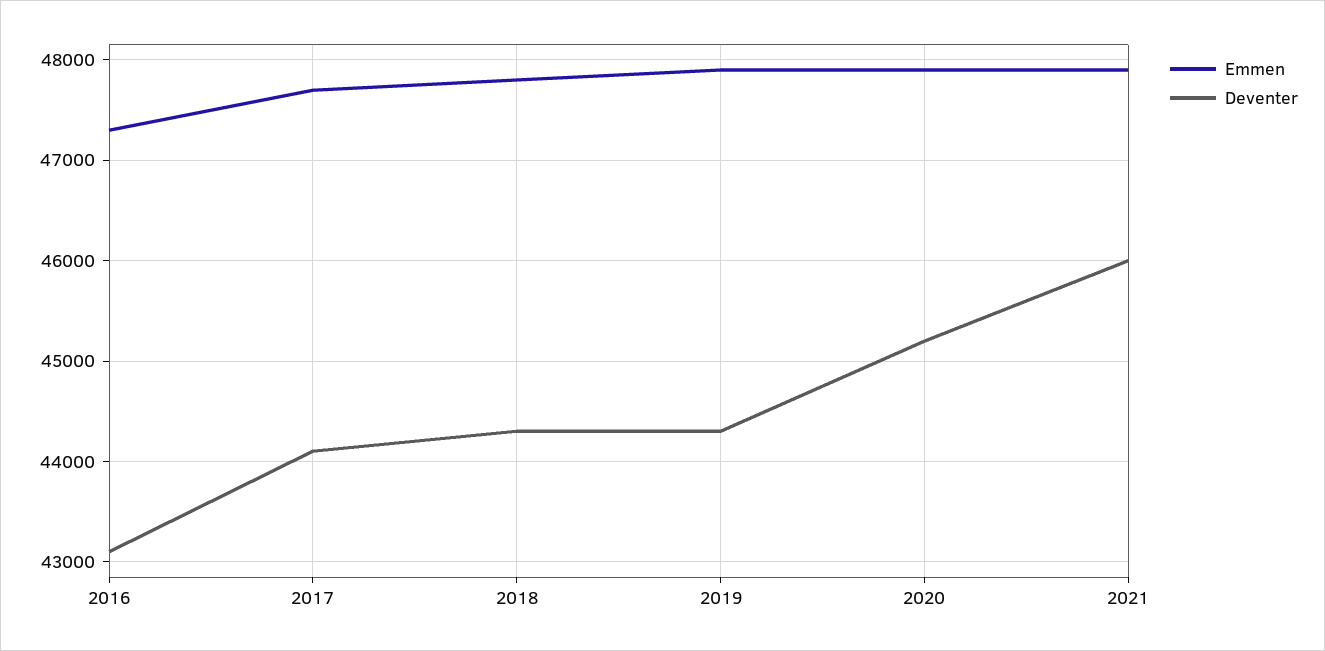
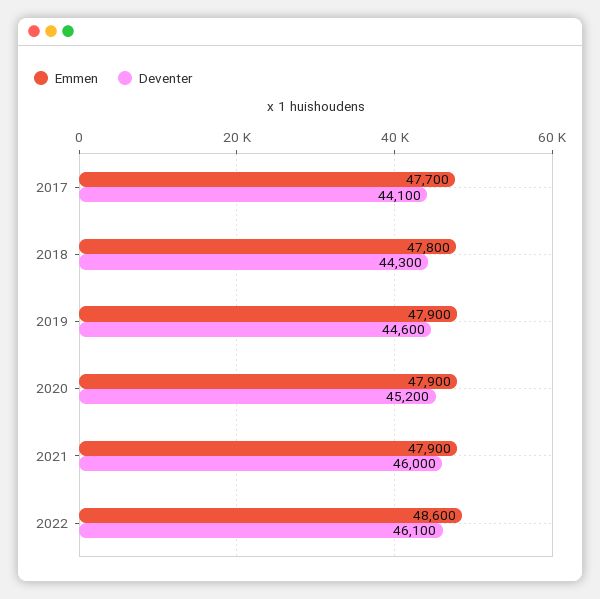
Emmen, 2016: 47300 -> none
Deventer, 2016: 43100 -> none
Deventer, 2019: 44300 -> 44600
Emmen, 2022: none -> 48600
Deventer, 2022: none -> 46100

